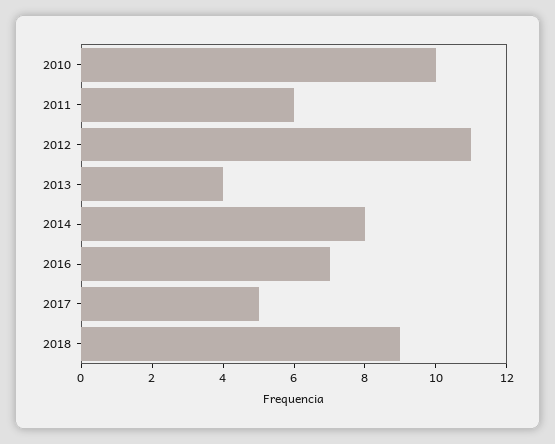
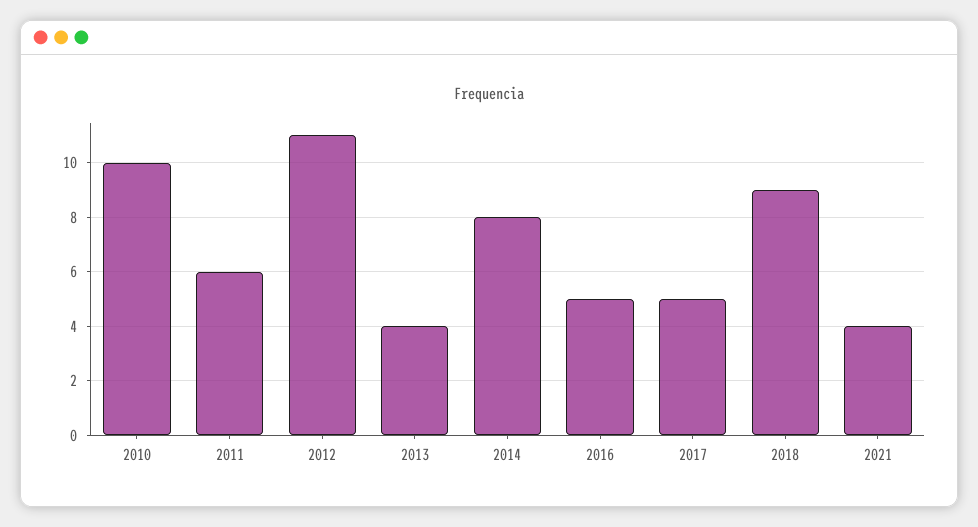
2016: 7 -> 5
2021: none -> 4

